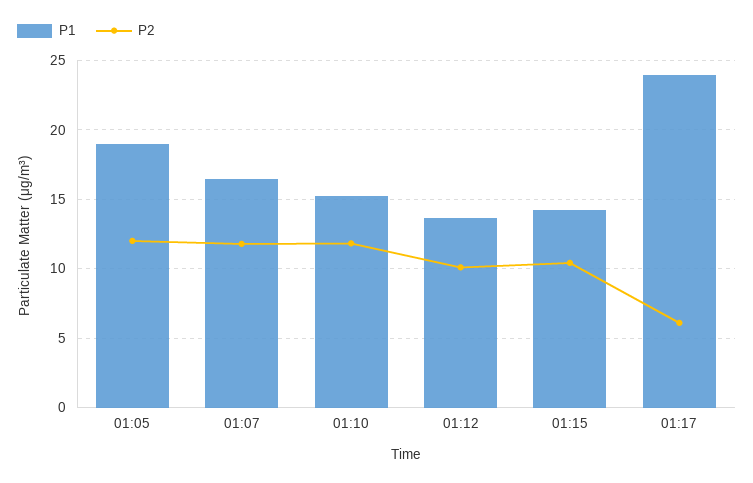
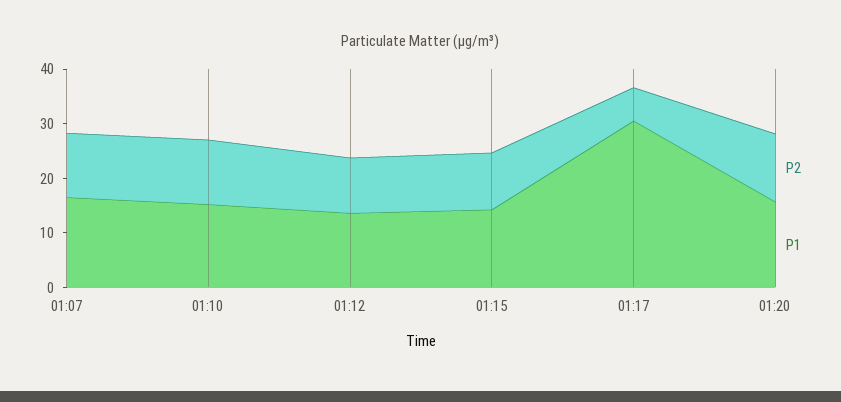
P1, 01:05: 19 -> none
P2, 01:05: 12 -> none
P1, 01:17: 24 -> 30
P2, 01:20: none -> 12
P1, 01:20: none -> 16

